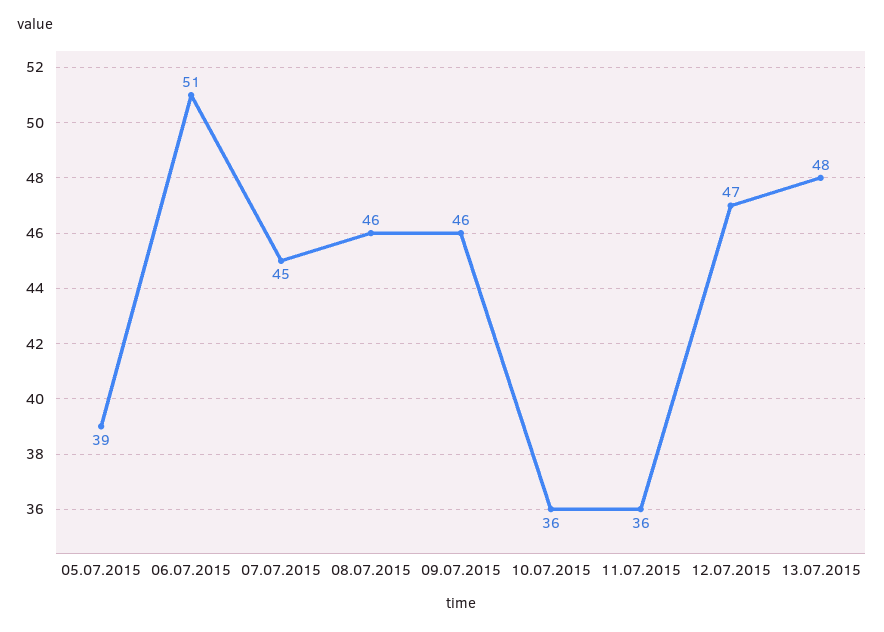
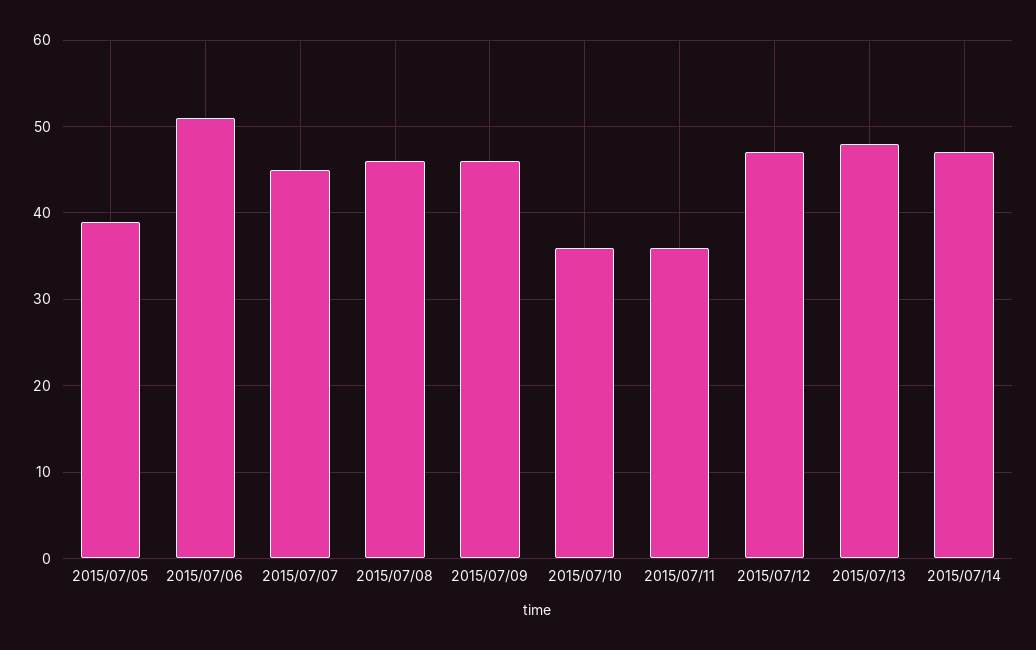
2015/07/14: none -> 47

